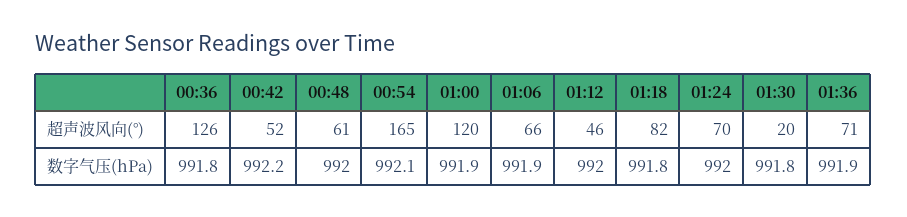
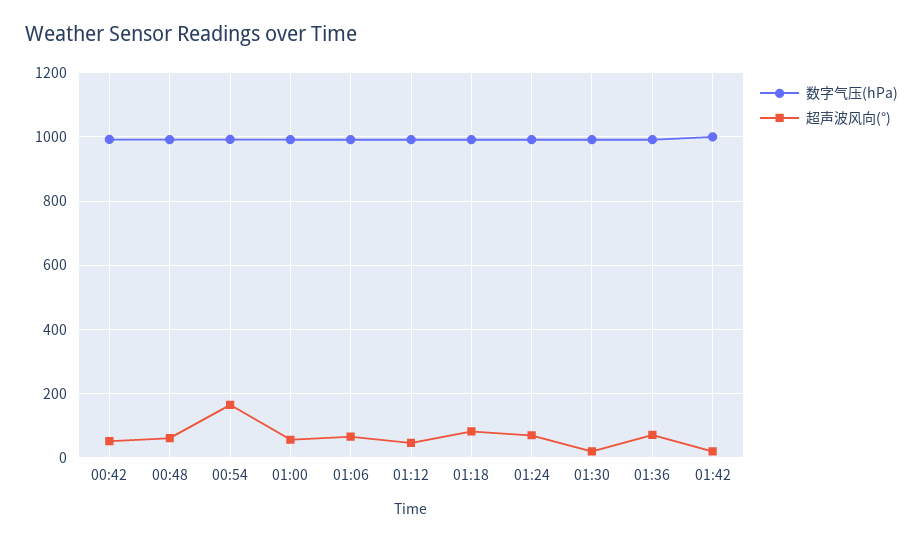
超声波风向(°), 00:36: 126 -> none
超声波风向(°), 01:00: 120 -> 60
数字气压(hPa), 00:36: 991.8 -> none
数字气压(hPa), 01:42: none -> 1000
超声波风向(°), 01:42: none -> 20

